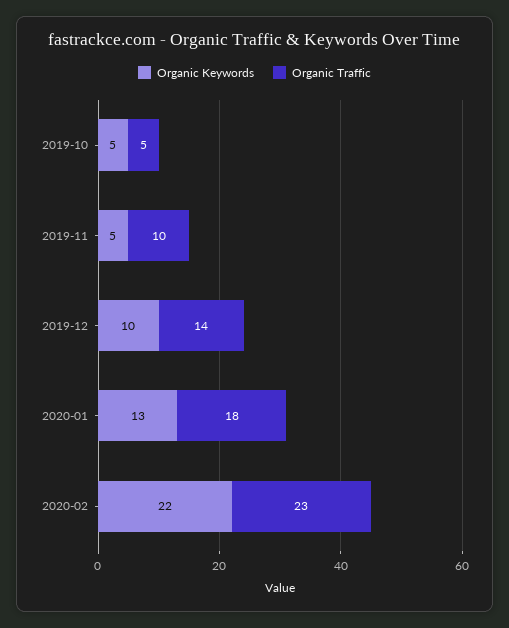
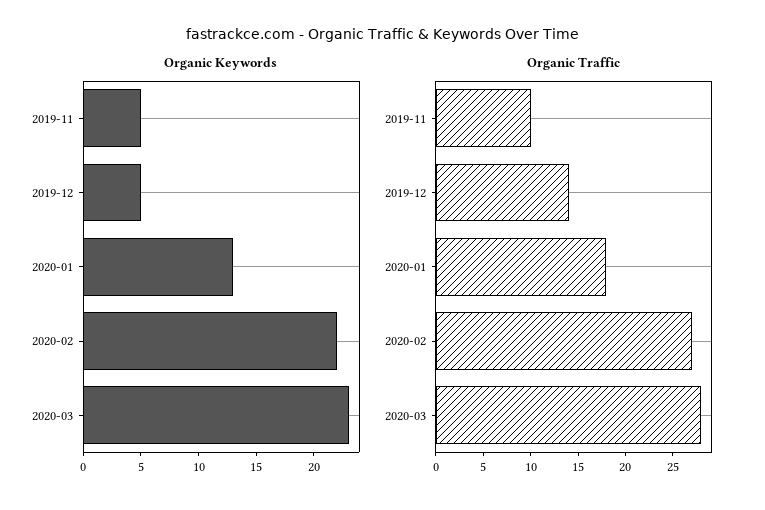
Organic Keywords, 2019-10: 5 -> none
Organic Traffic, 2019-10: 5 -> none
Organic Keywords, 2019-12: 10 -> 5
Organic Traffic, 2020-02: 23 -> 27
Organic Keywords, 2020-03: none -> 23
Organic Traffic, 2020-03: none -> 28

